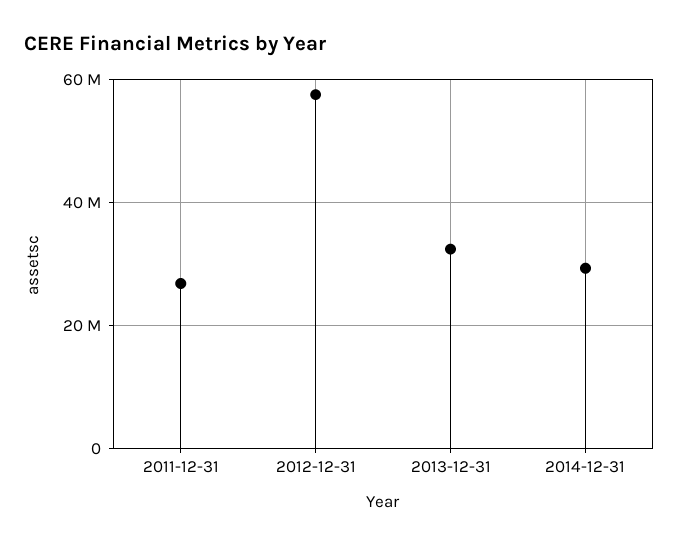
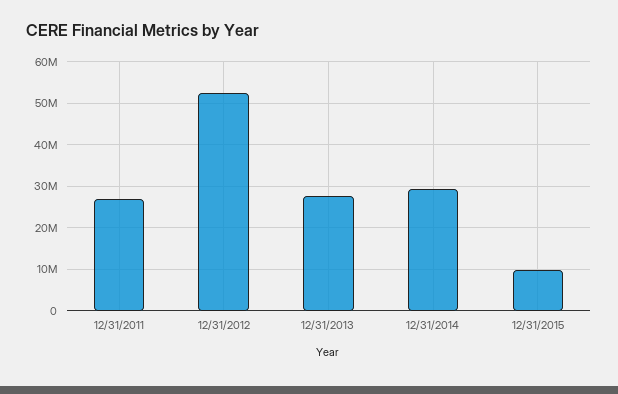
2012-12-31: 58000000 -> 52000000
2013-12-31: 32000000 -> 28000000
12/31/2015: none -> 10000000

